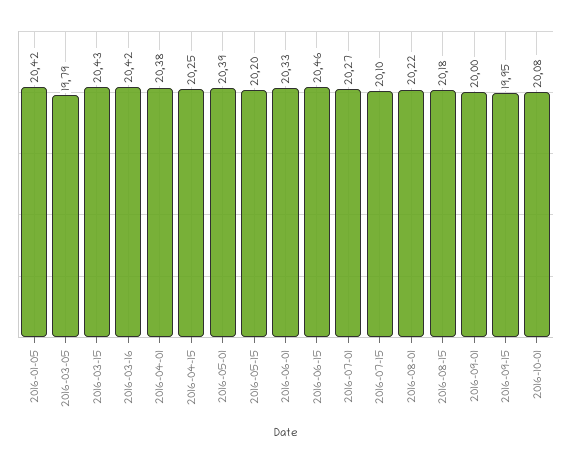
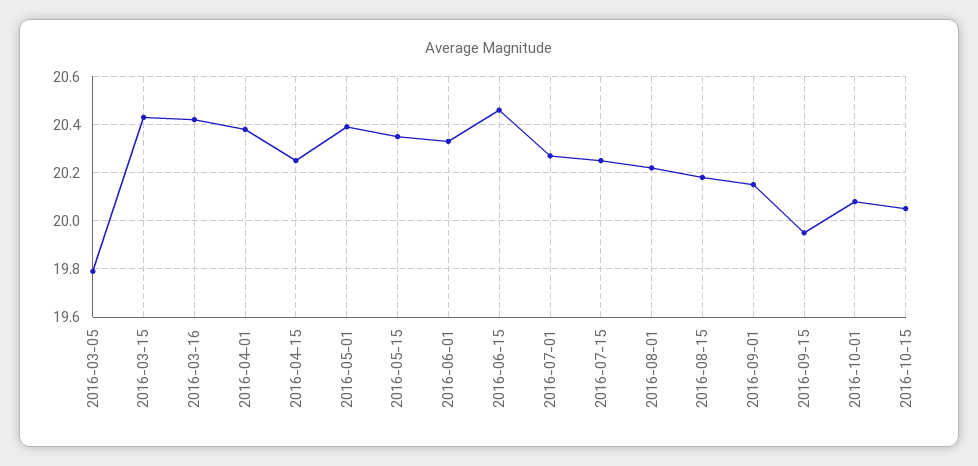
2016-01-05: 20.42 -> none
2016-05-15: 20.2 -> 20.35
2016-07-15: 20.1 -> 20.25
2016-09-01: 20 -> 20.15
2016-10-15: none -> 20.05

